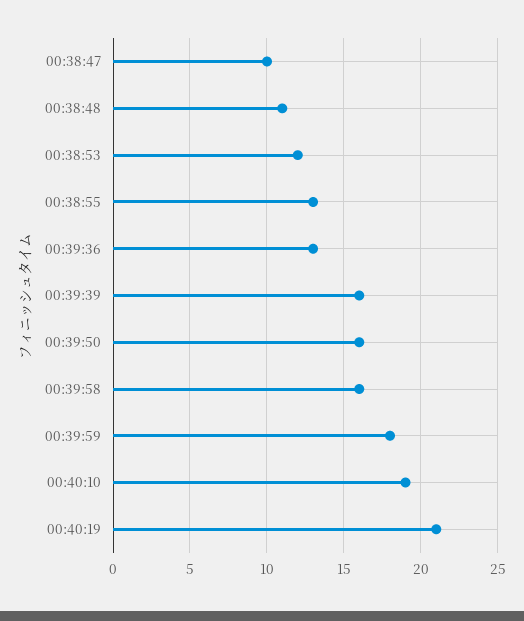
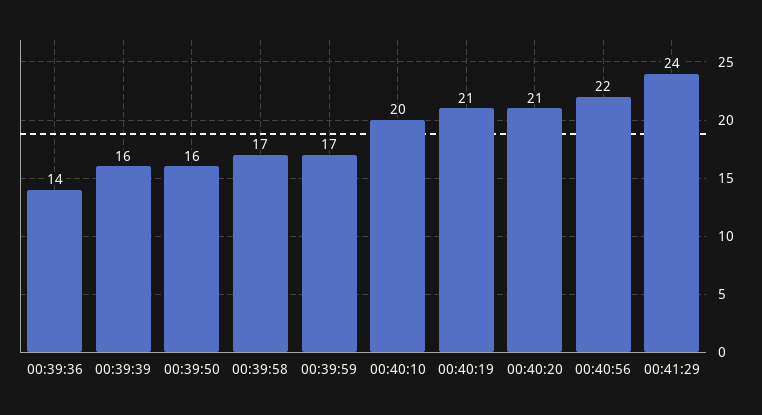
00:38:47: 10 -> none
00:38:48: 11 -> none
00:38:53: 12 -> none
00:38:55: 13 -> none
00:39:36: 13 -> 14
00:39:58: 16 -> 17
00:39:59: 18 -> 17
00:40:10: 19 -> 20
00:40:20: none -> 21
00:40:56: none -> 22
00:41:29: none -> 24

